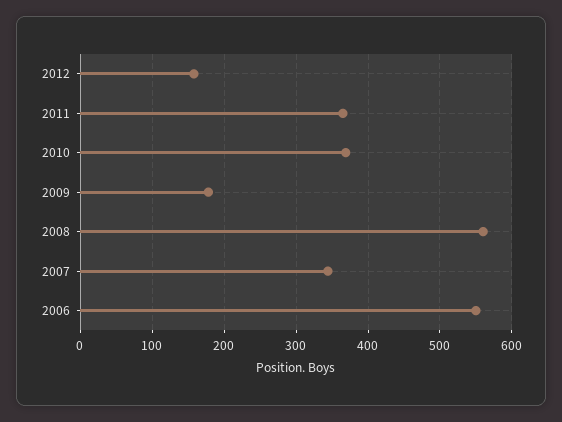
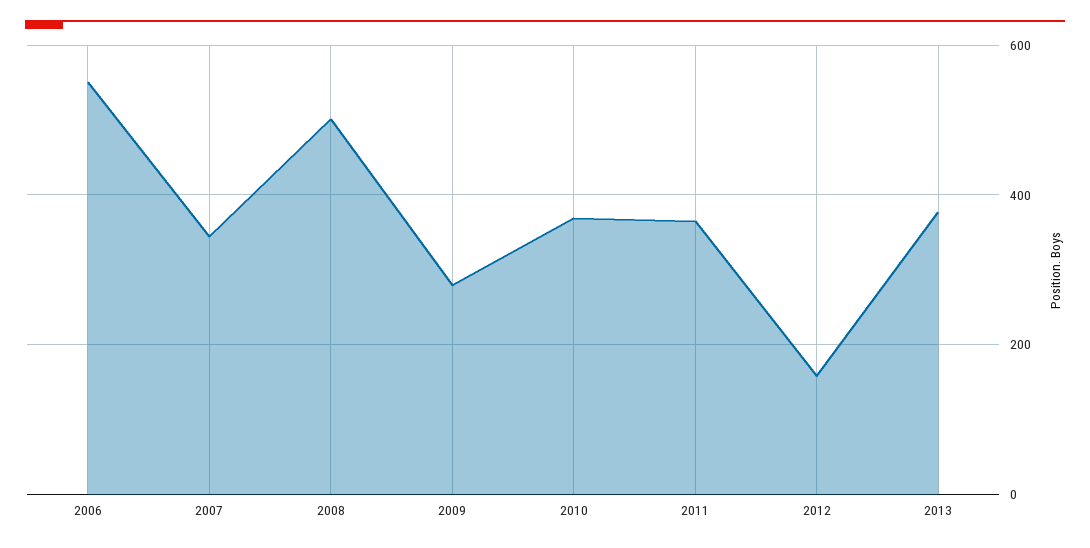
2009: 180 -> 280
2008: 560 -> 500
2013: none -> 380

